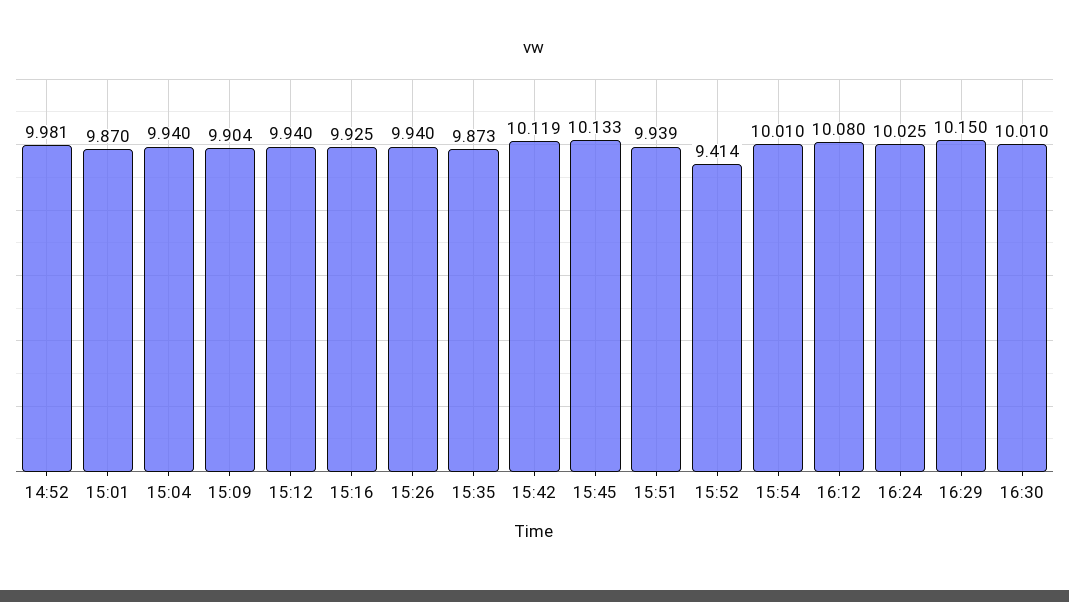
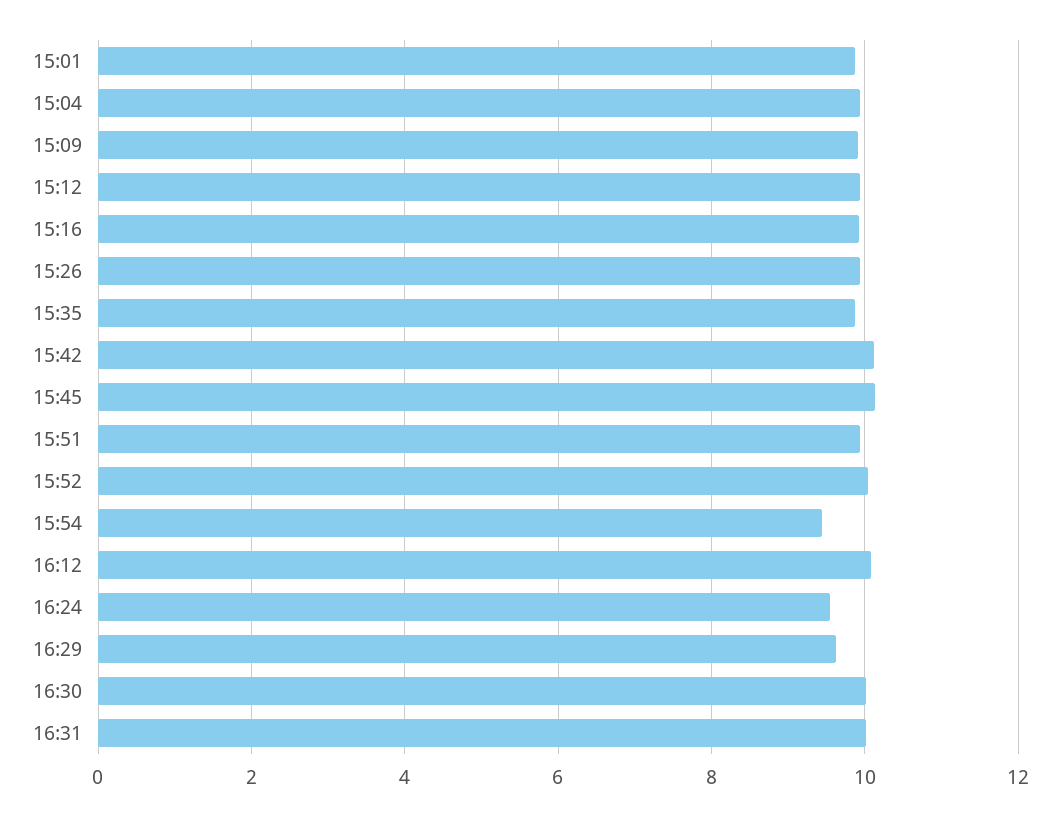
14:52: 9.981 -> none
15:52: 9.414 -> 10
15:54: 10.01 -> 9.4
16:24: 10.025 -> 9.6
16:29: 10.15 -> 9.6
16:31: none -> 10

